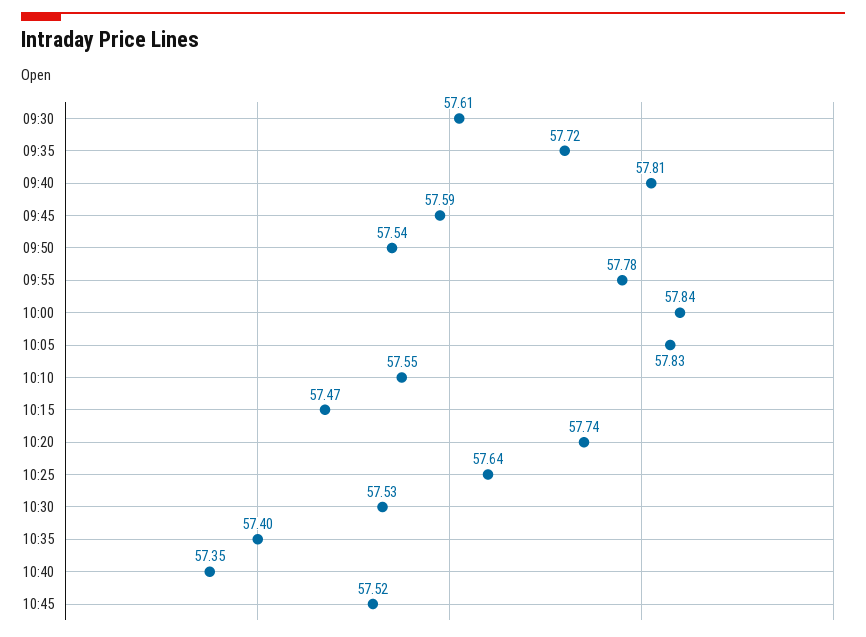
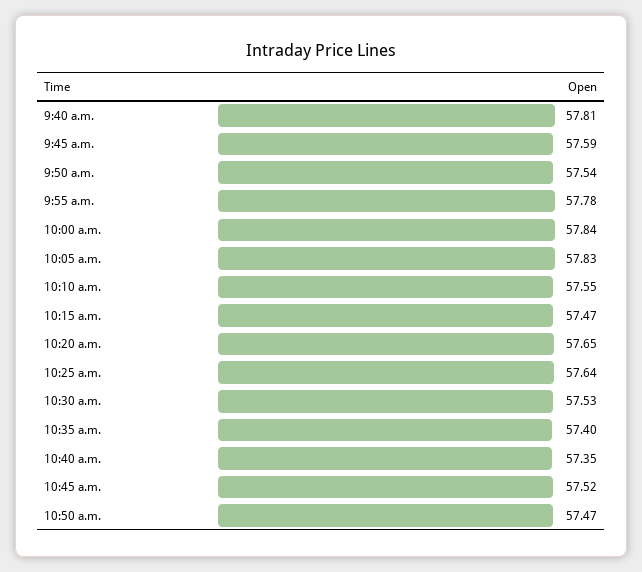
09:30: 57.61 -> none
09:35: 57.72 -> none
10:20: 57.74 -> 57.65
10:50 a.m.: none -> 57.47

